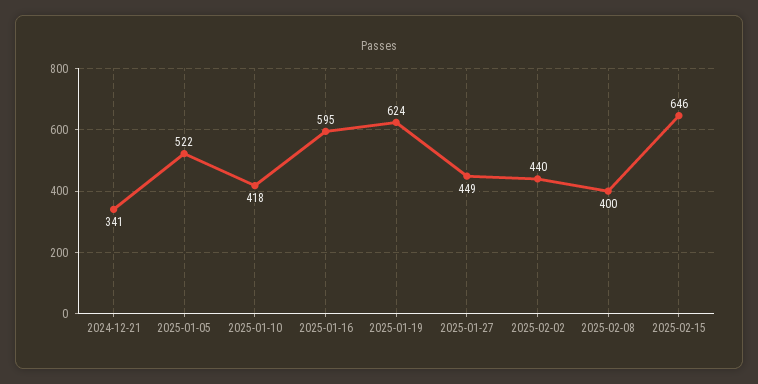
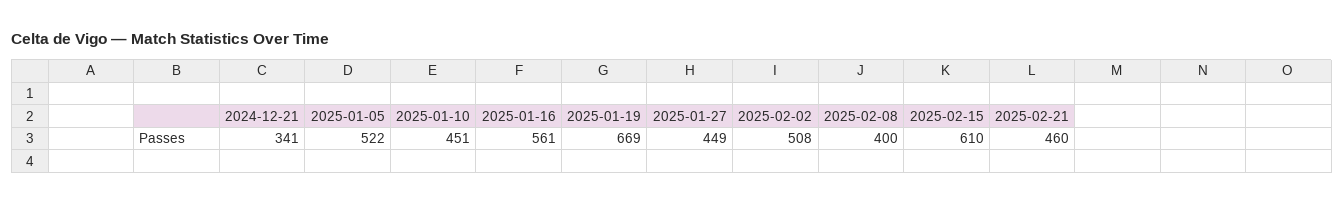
2025-01-10: 418 -> 451
2025-01-16: 595 -> 561
2025-01-19: 624 -> 669
2025-02-02: 440 -> 508
2025-02-15: 646 -> 610
2025-02-21: none -> 460

